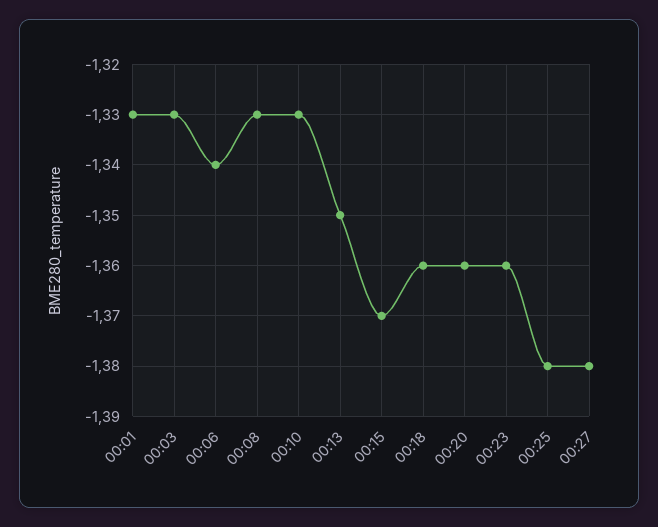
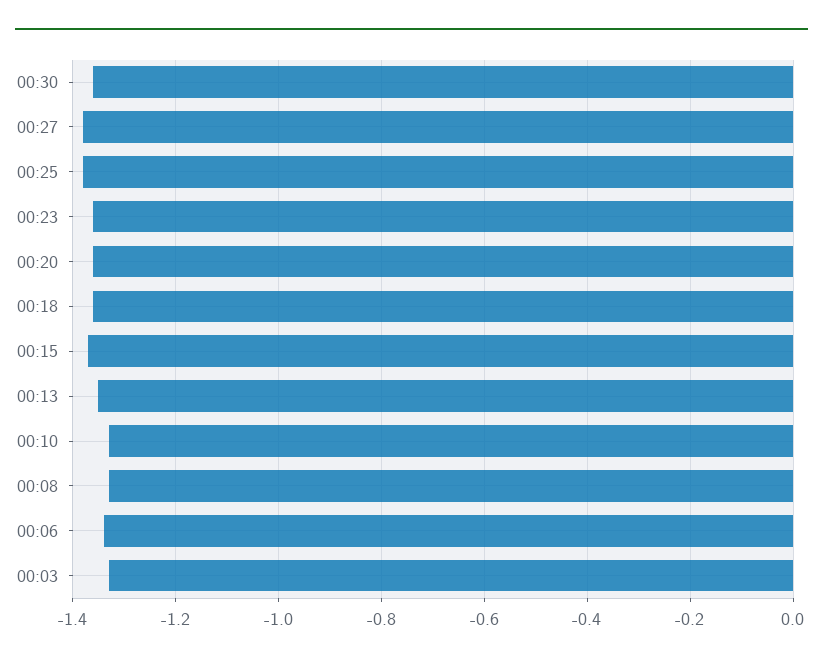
00:01: -1.33 -> none
00:30: none -> -1.35

